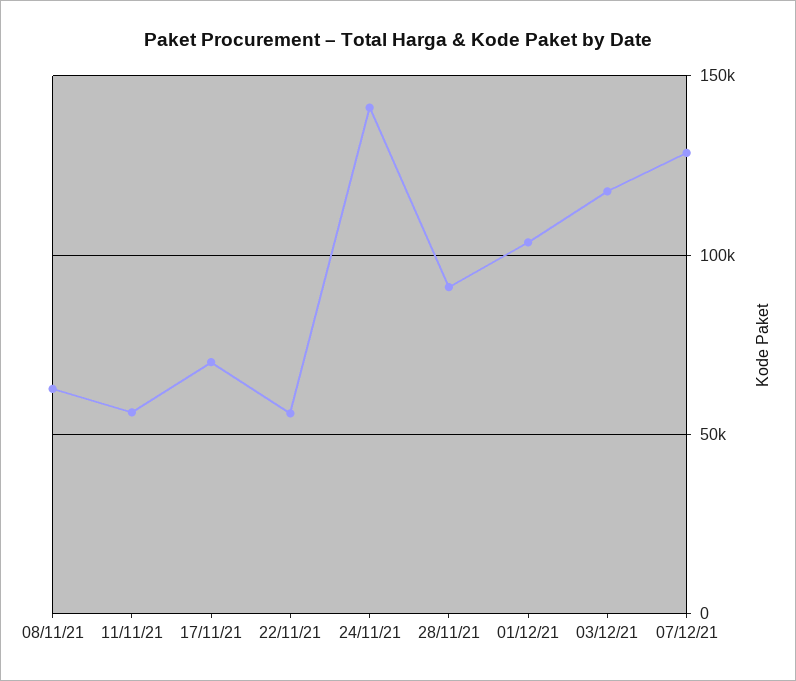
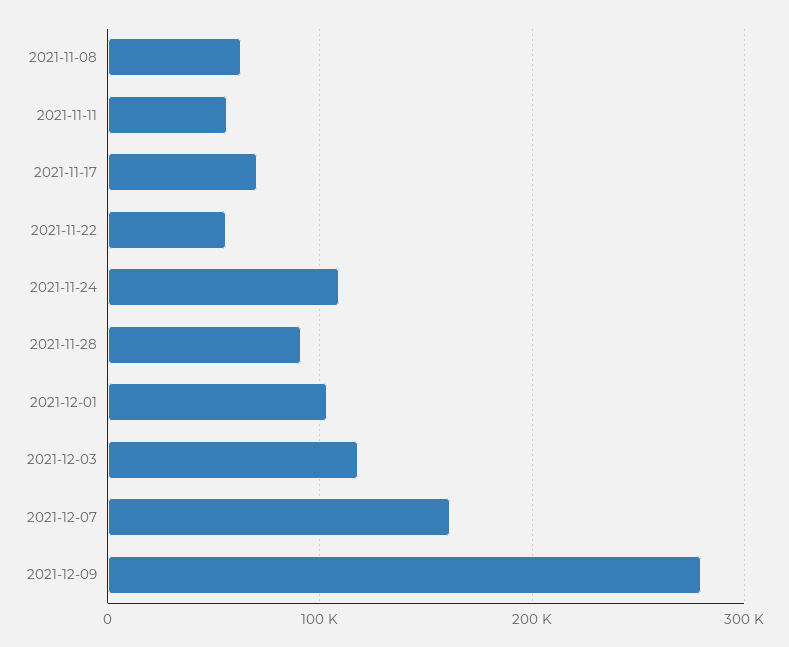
24/11/21: 140000 -> 110000
07/12/21: 130000 -> 160000
2021-12-09: none -> 280000

